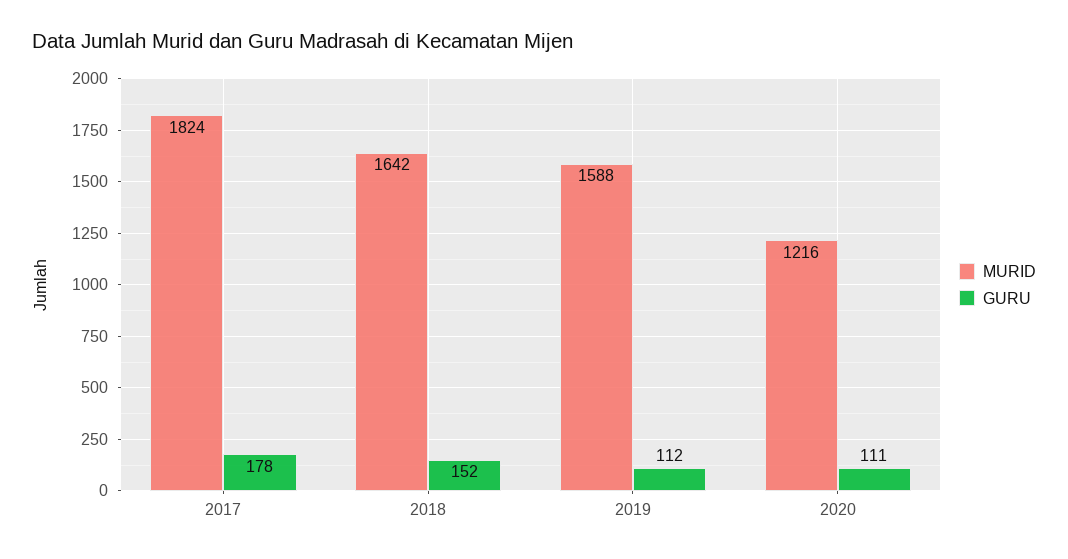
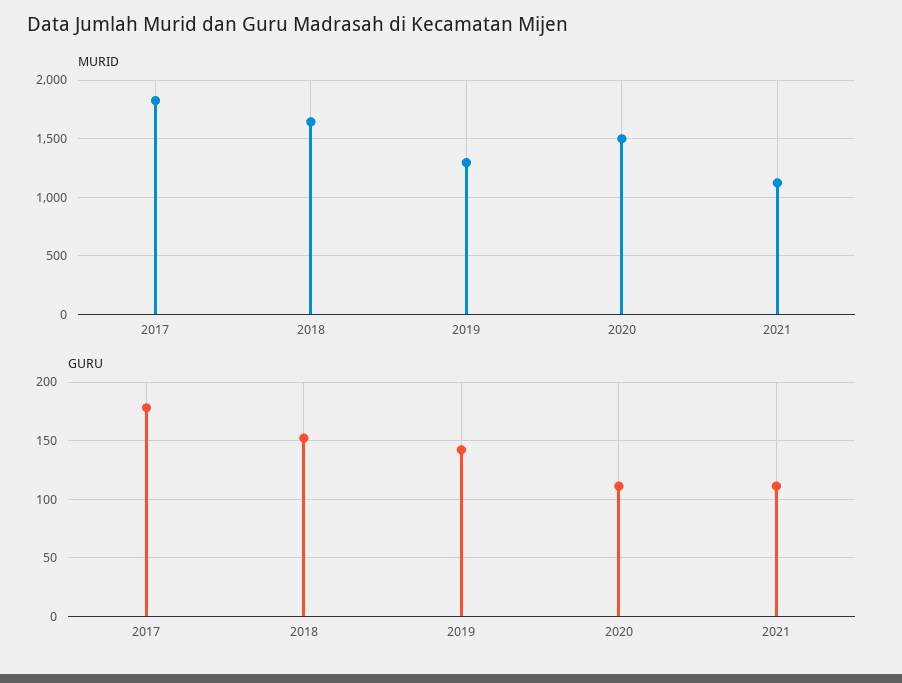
MURID, 2019: 1588 -> 1300
GURU, 2019: 112 -> 140
MURID, 2020: 1216 -> 1500
MURID, 2021: none -> 1100
GURU, 2021: none -> 110

